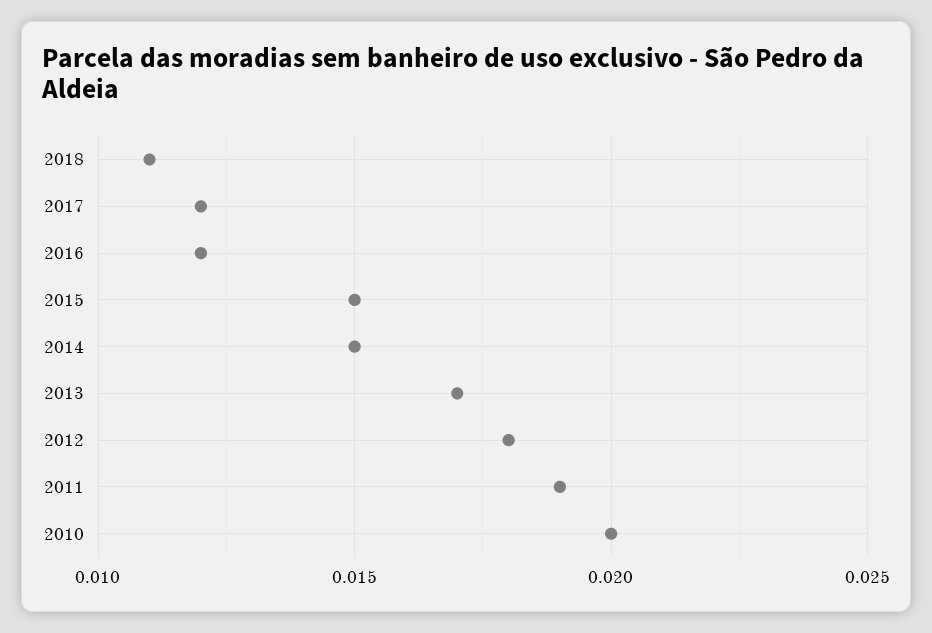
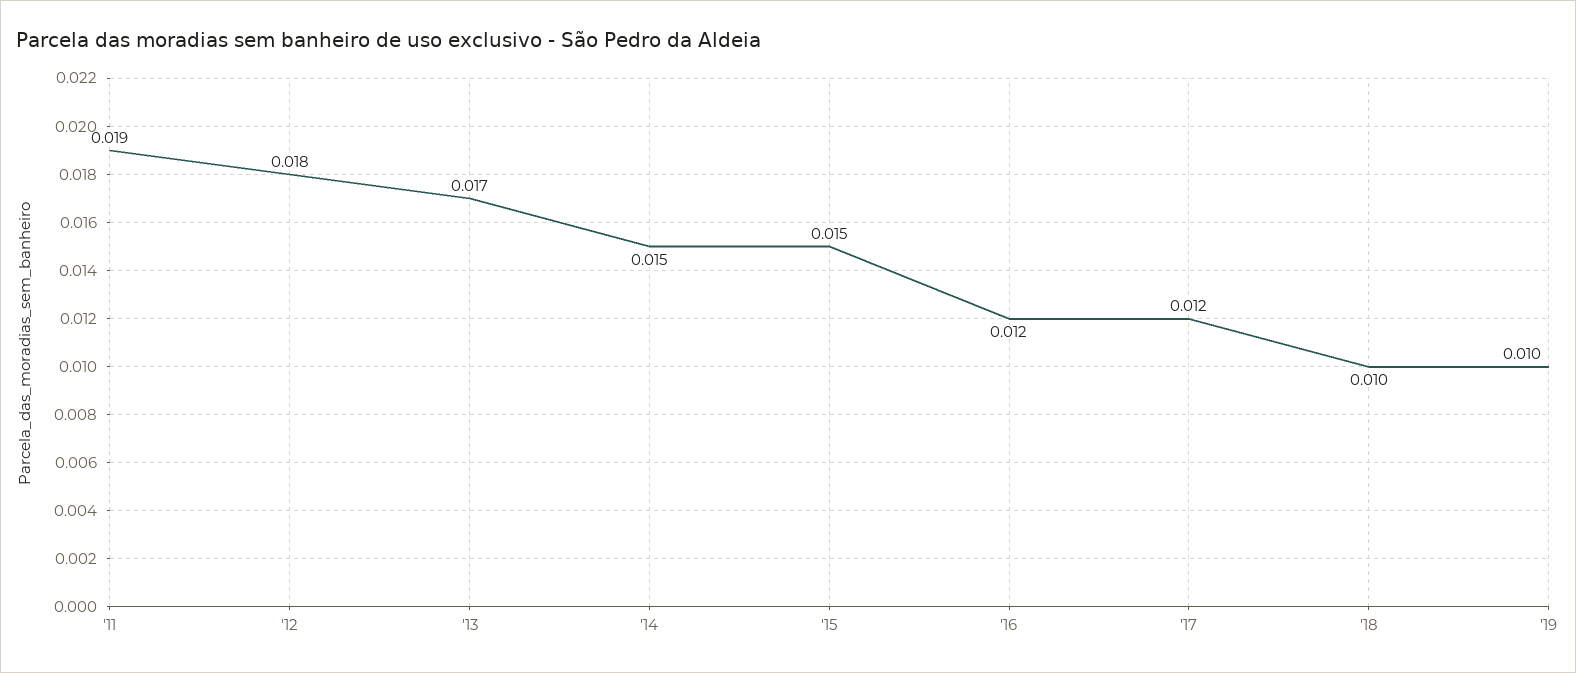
2018: 0.011 -> 0.01
2010: 0.02 -> none
'19: none -> 0.01

